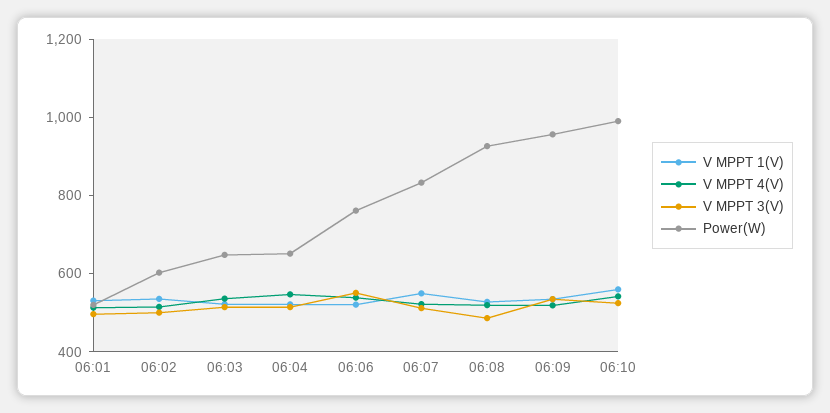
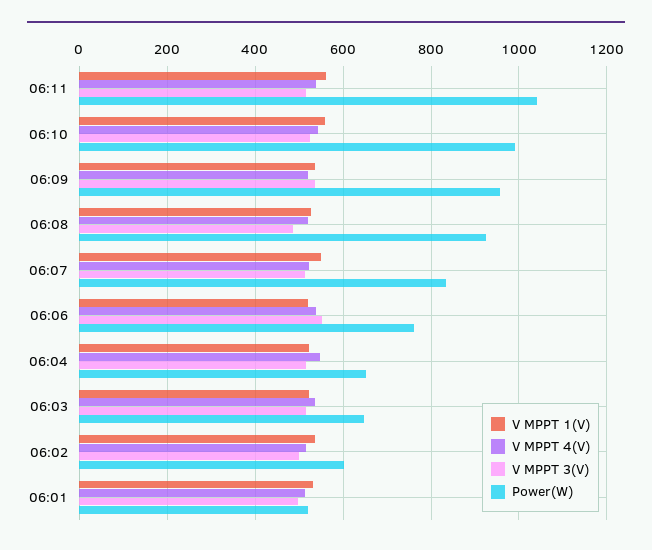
V MPPT 1(V), 06:11: none -> 560
V MPPT 4(V), 06:11: none -> 540
V MPPT 3(V), 06:11: none -> 520
Power(W), 06:11: none -> 1040

